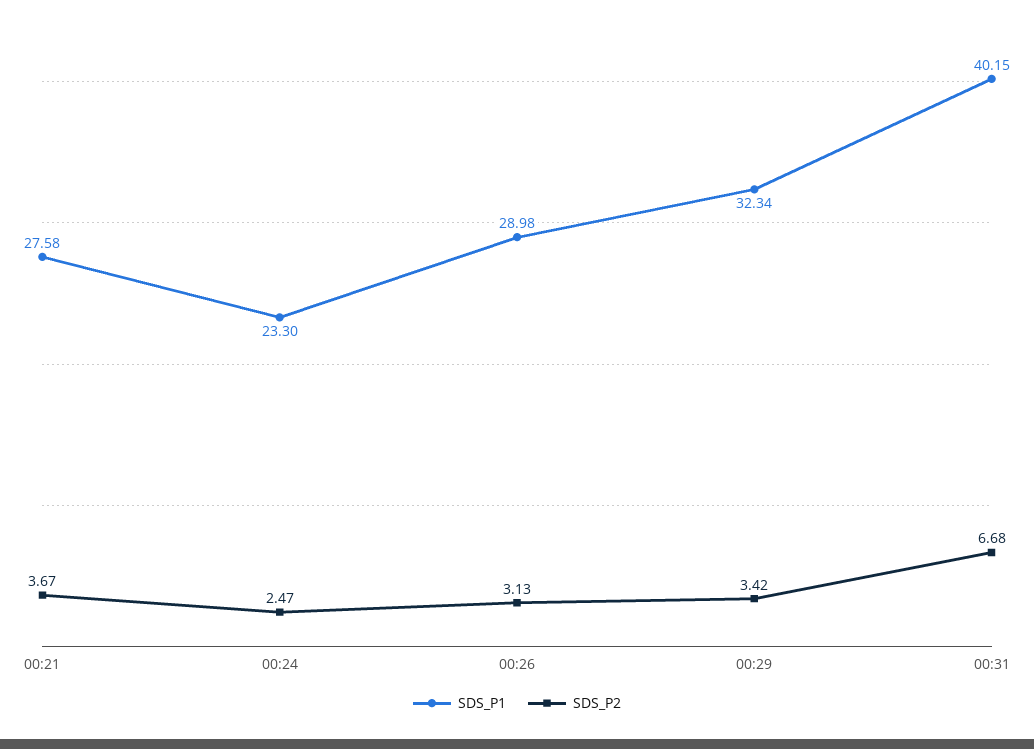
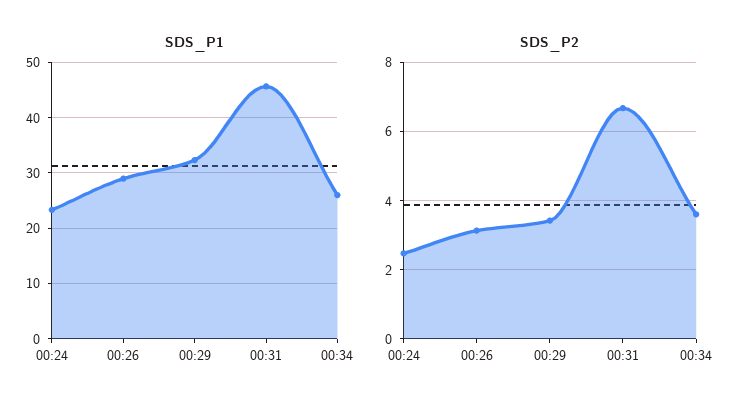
SDS_P1, 00:21: 27.58 -> none
SDS_P2, 00:21: 3.67 -> none
SDS_P1, 00:31: 40.15 -> 46
SDS_P1, 00:34: none -> 26
SDS_P2, 00:34: none -> 3.6

